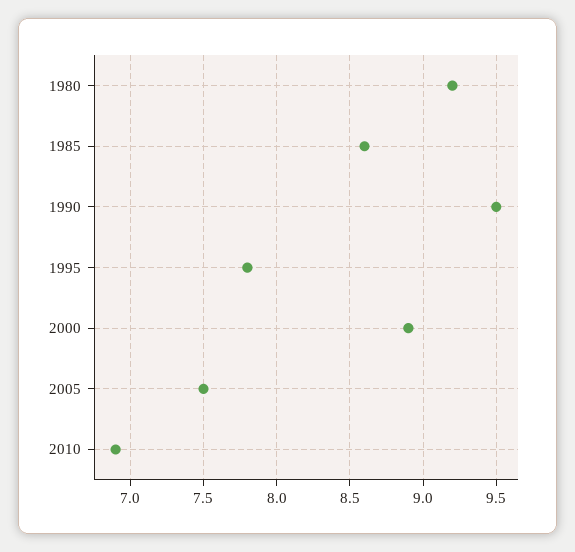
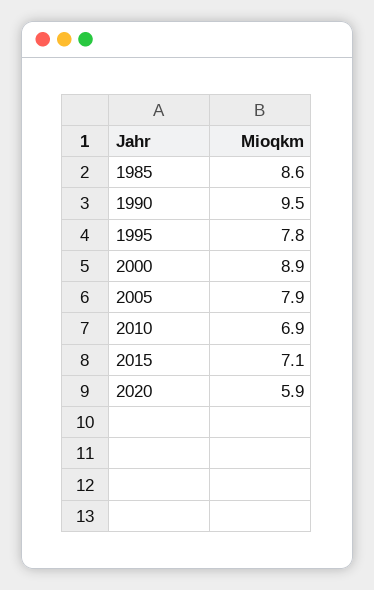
1980: 9.2 -> none
2005: 7.5 -> 7.9
2015: none -> 7.1
2020: none -> 5.9

